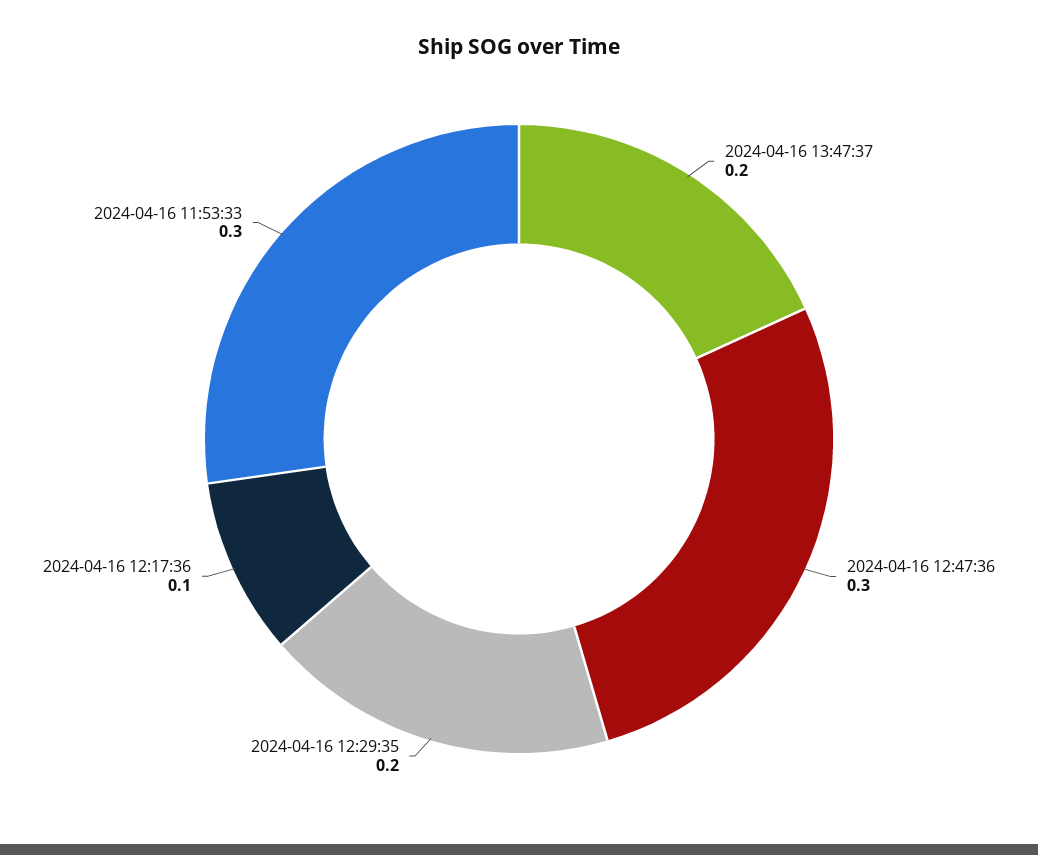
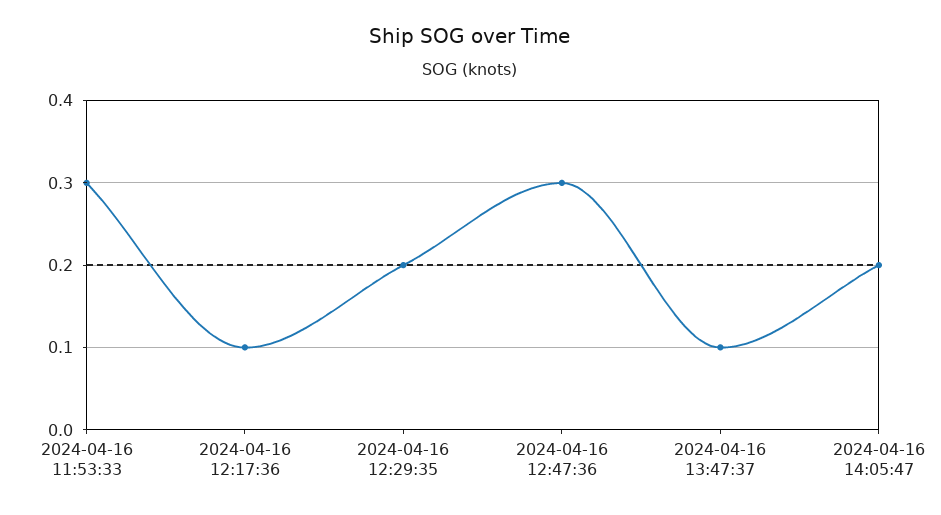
2024-04-16 13:47:37: 0.2 -> 0.1
2024-04-16 14:05:47: none -> 0.2

